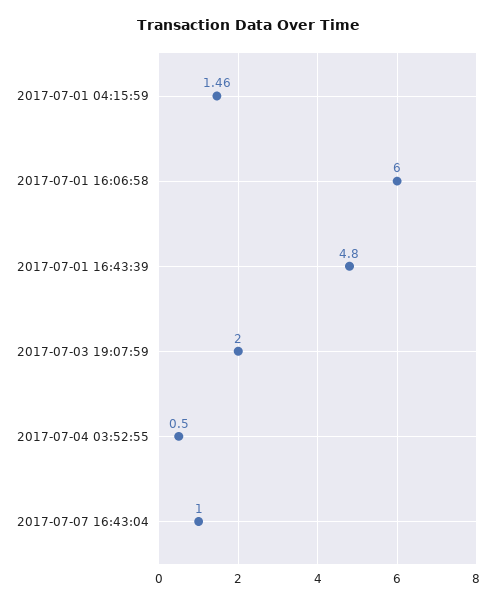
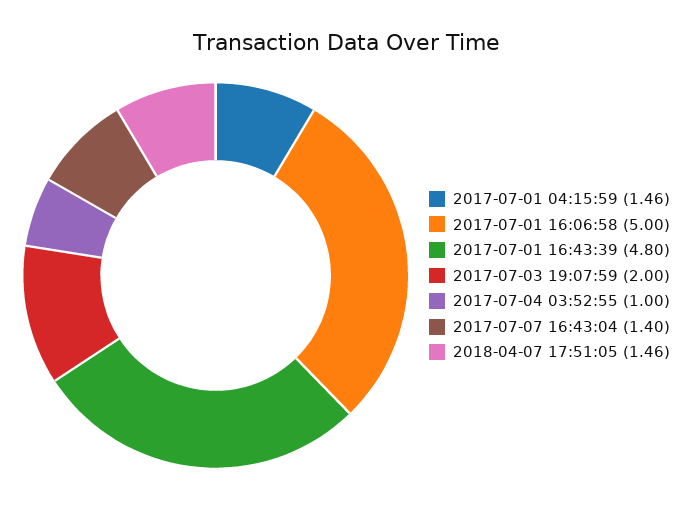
2017-07-01 16:06:58: 6 -> 5
2017-07-04 03:52:55: 0.5 -> 1
2017-07-07 16:43:04: 1 -> 1.4
2018-04-07 17:51:05: none -> 1.46

